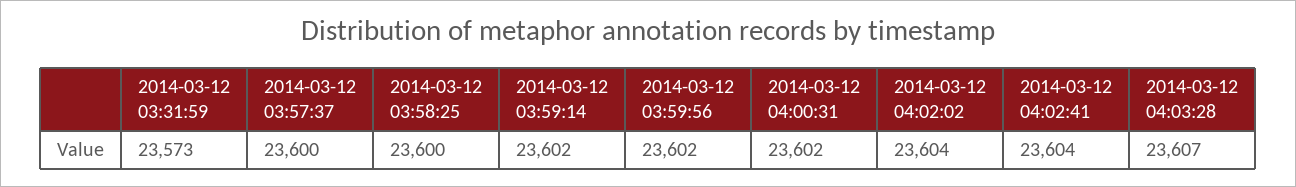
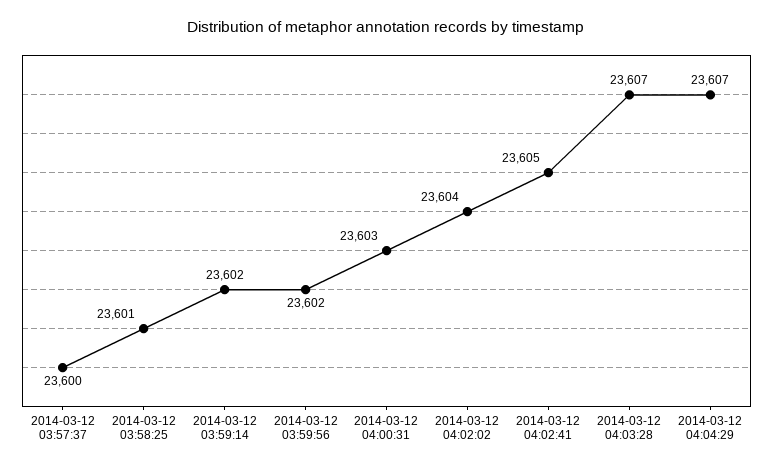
2014-03-12 03:31:59: 23573 -> none
2014-03-12 03:58:25: 23600 -> 23601
2014-03-12 04:00:31: 23602 -> 23603
2014-03-12 04:02:41: 23604 -> 23605
2014-03-12 04:04:29: none -> 23607

